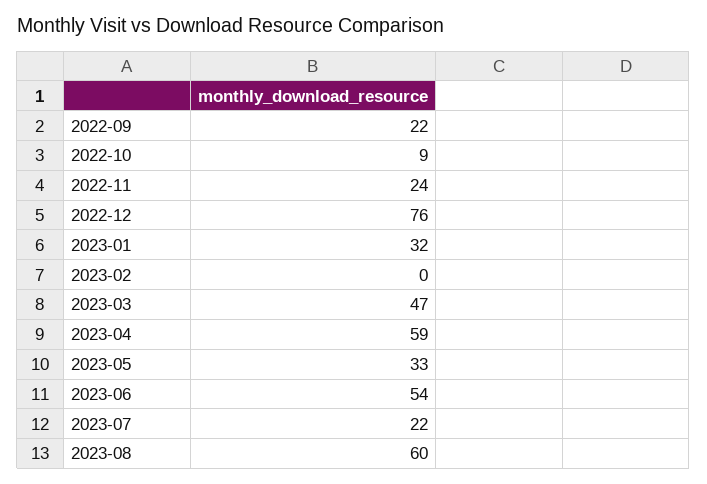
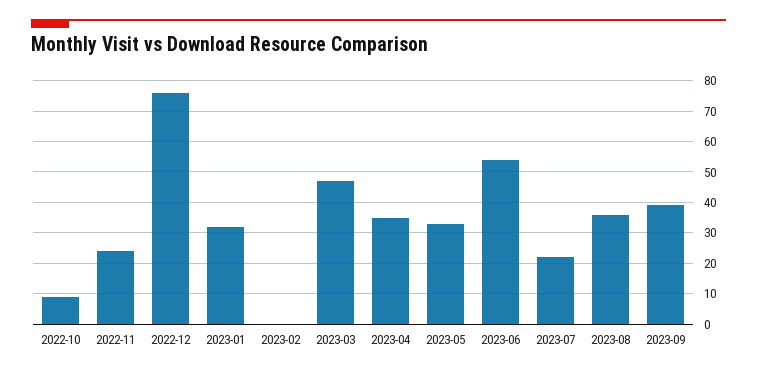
2022-09: 22 -> none
2023-04: 59 -> 35
2023-08: 60 -> 35
2023-09: none -> 40

